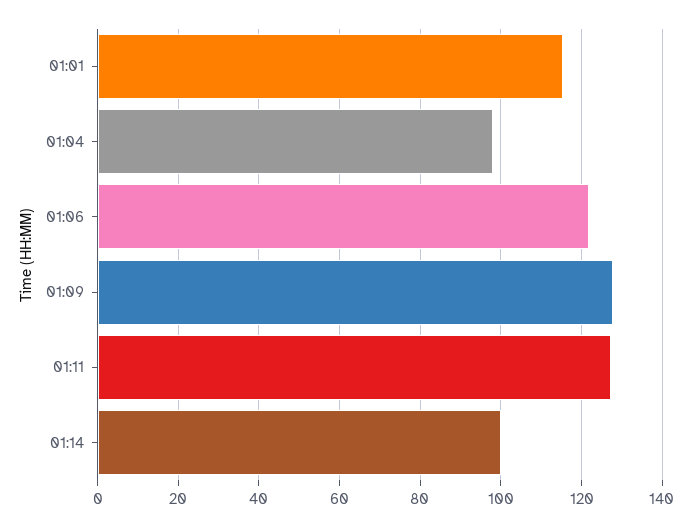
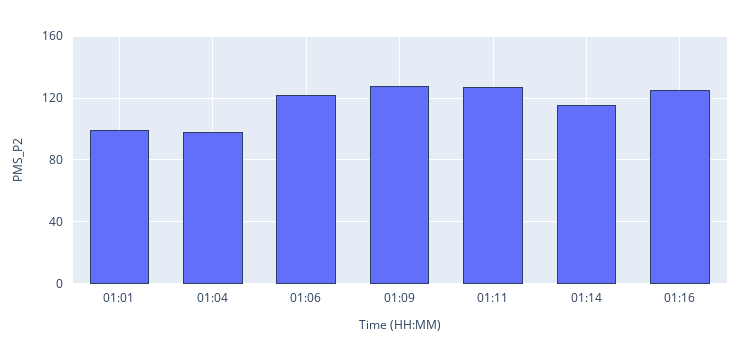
01:01: 116 -> 100
01:14: 100 -> 115
01:16: none -> 125

